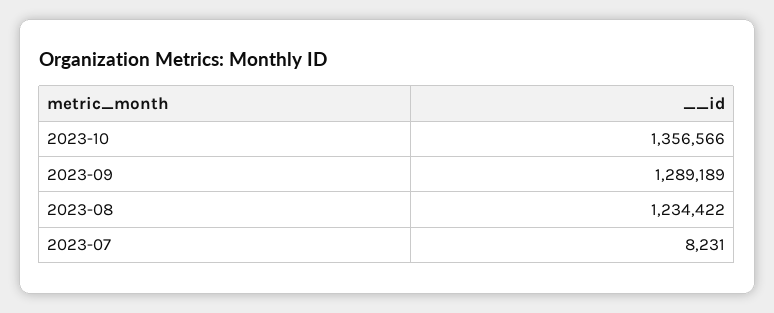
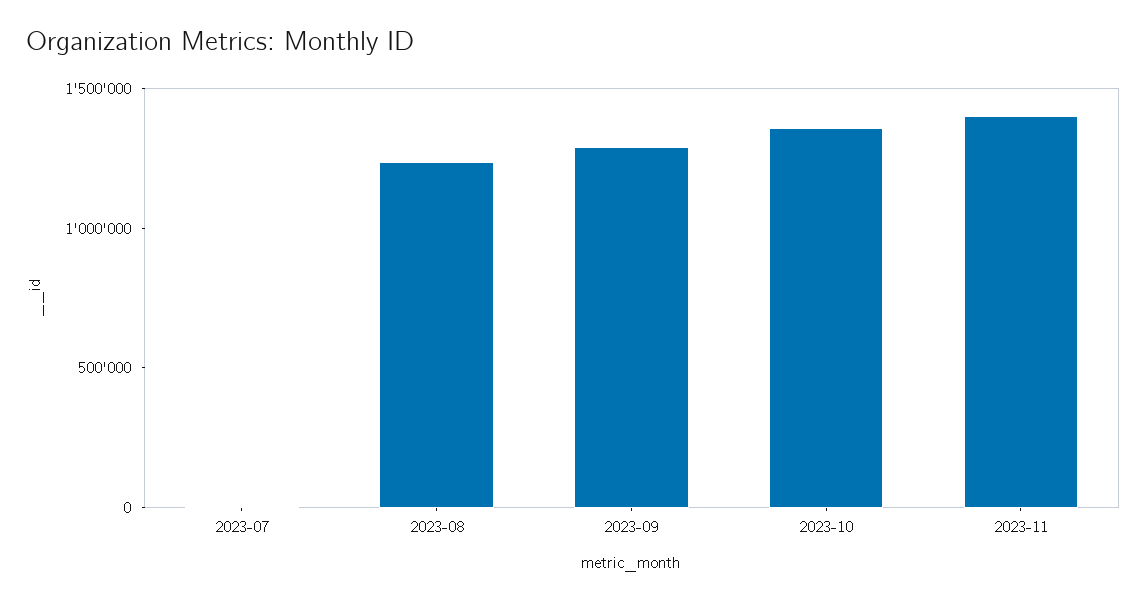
2023-11: none -> 1400000

